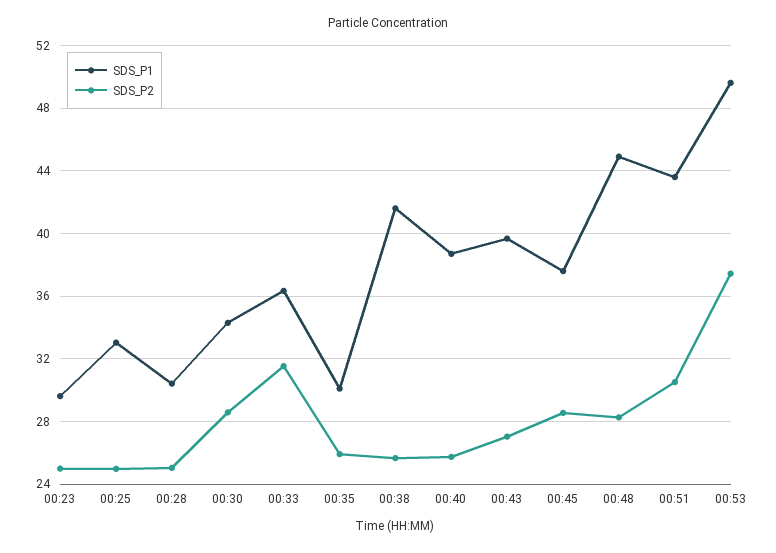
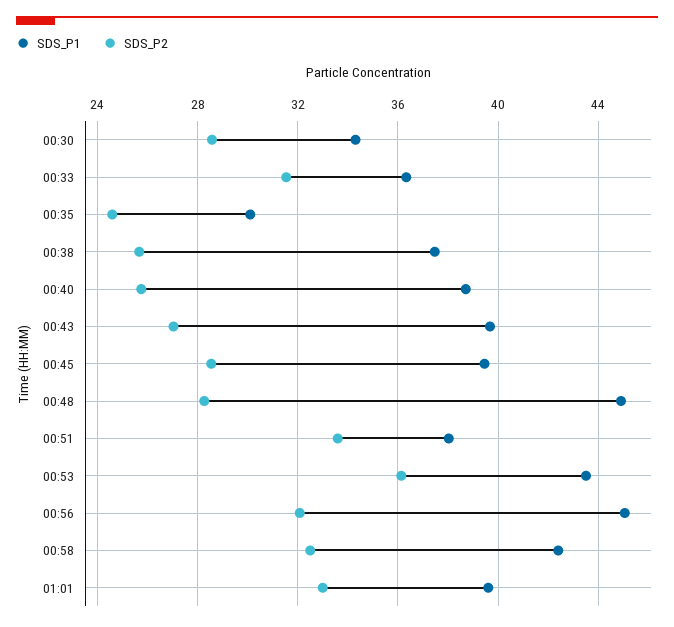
SDS_P1, 00:23: 29.5 -> none
SDS_P2, 00:23: 25 -> none
SDS_P1, 00:25: 33 -> none
SDS_P2, 00:25: 25 -> none
SDS_P1, 00:28: 30.5 -> none
SDS_P2, 00:28: 25 -> none
SDS_P2, 00:35: 26 -> 24.5
SDS_P1, 00:38: 41.5 -> 37.5
SDS_P1, 00:45: 37.5 -> 39.5
SDS_P1, 00:51: 43.5 -> 38
SDS_P2, 00:51: 30.5 -> 33.5
SDS_P1, 00:53: 49.5 -> 43.5
SDS_P2, 00:53: 37.5 -> 36
SDS_P1, 00:56: none -> 45
SDS_P2, 00:56: none -> 32
SDS_P1, 00:58: none -> 42.5
SDS_P2, 00:58: none -> 32.5
SDS_P1, 01:01: none -> 39.5
SDS_P2, 01:01: none -> 33

